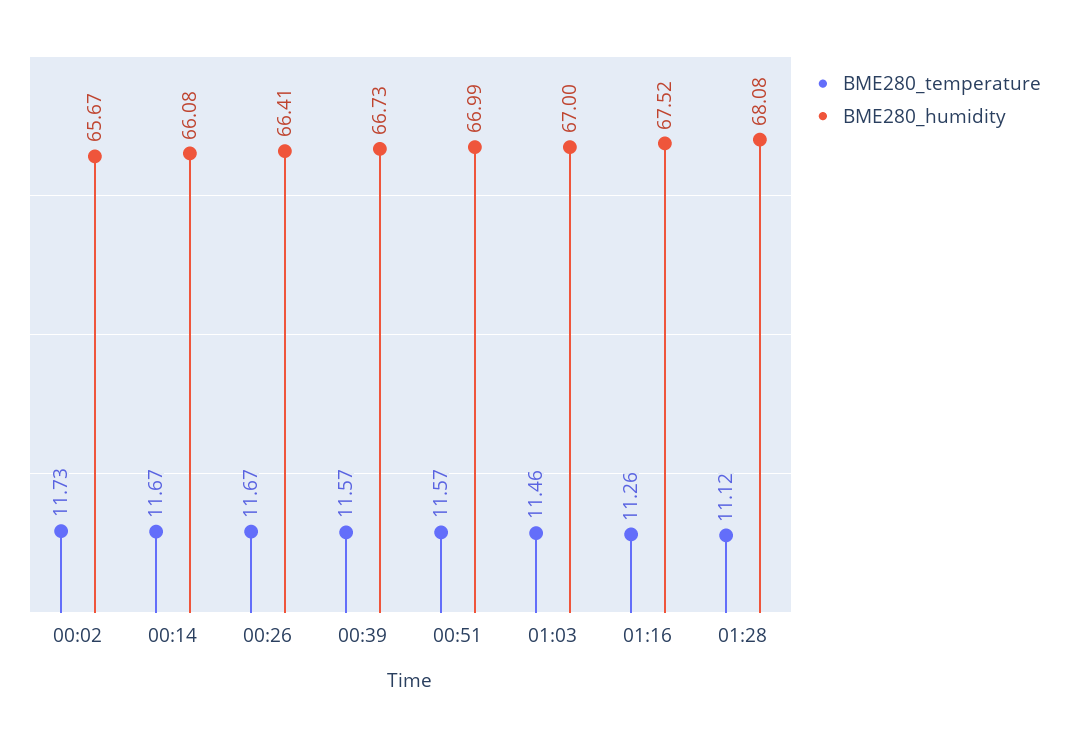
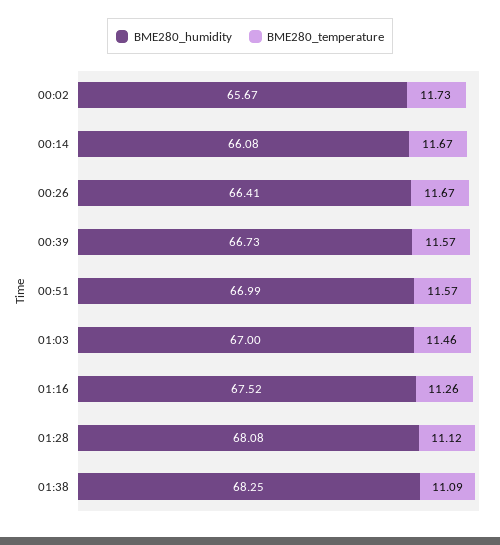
BME280_humidity, 01:38: none -> 68.25
BME280_temperature, 01:38: none -> 11.09

